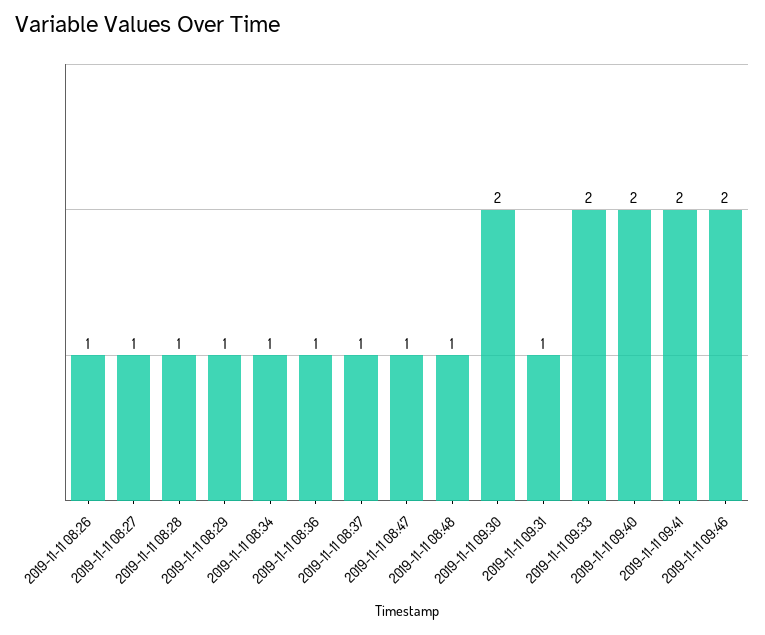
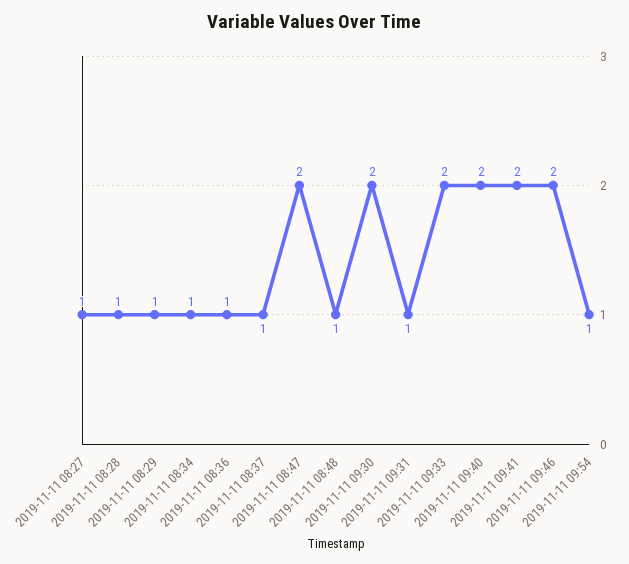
2019-11-11 08:26: 1 -> none
2019-11-11 08:47: 1 -> 2
2019-11-11 09:54: none -> 1

